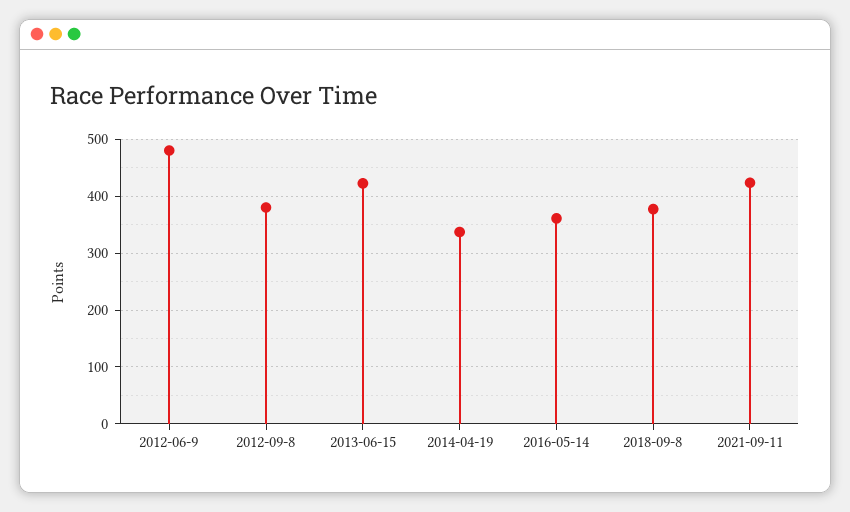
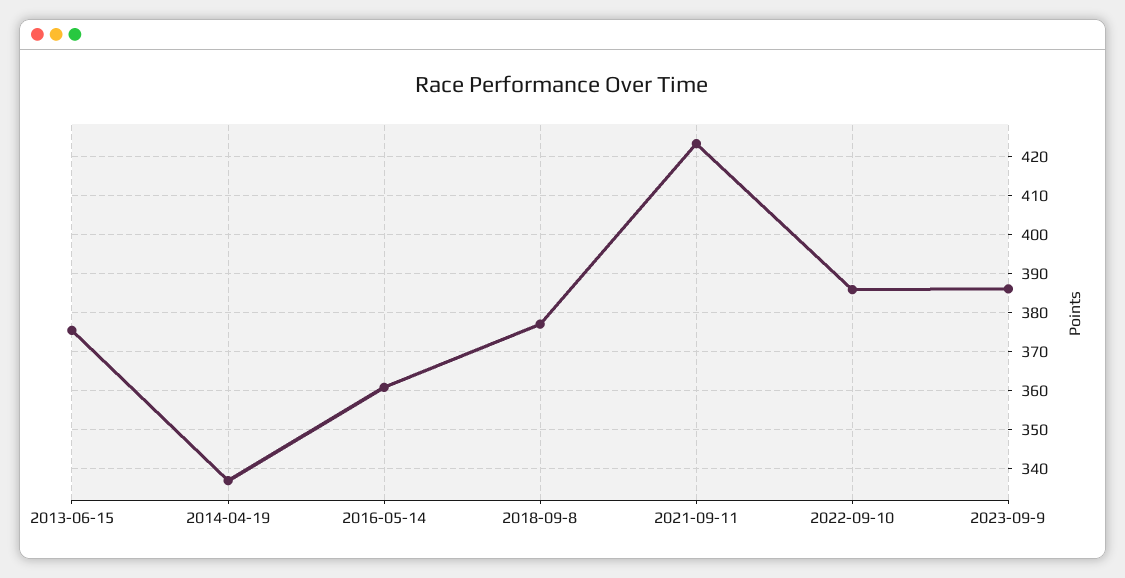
2012-06-9: 480 -> none
2012-09-8: 380 -> none
2013-06-15: 420 -> 376
2022-09-10: none -> 386
2023-09-9: none -> 386

